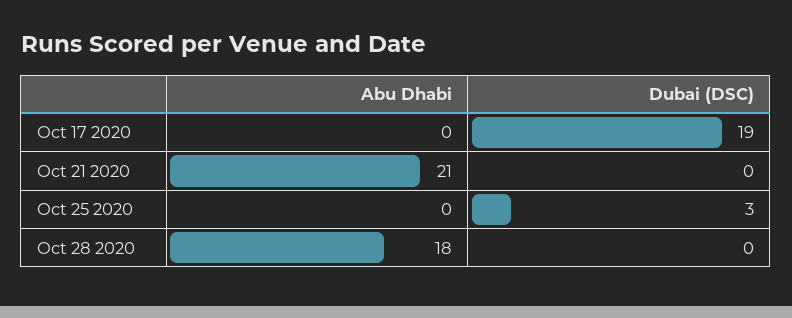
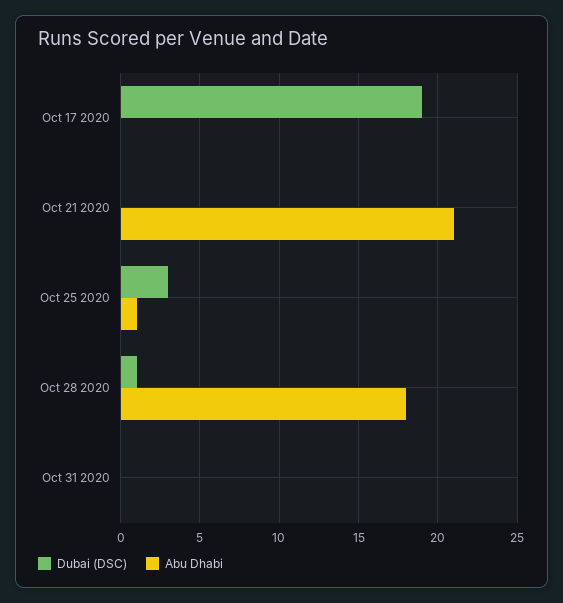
Abu Dhabi, Oct 25 2020: 0 -> 1
Dubai (DSC), Oct 28 2020: 0 -> 1
Dubai (DSC), Oct 31 2020: none -> 0
Abu Dhabi, Oct 31 2020: none -> 0

